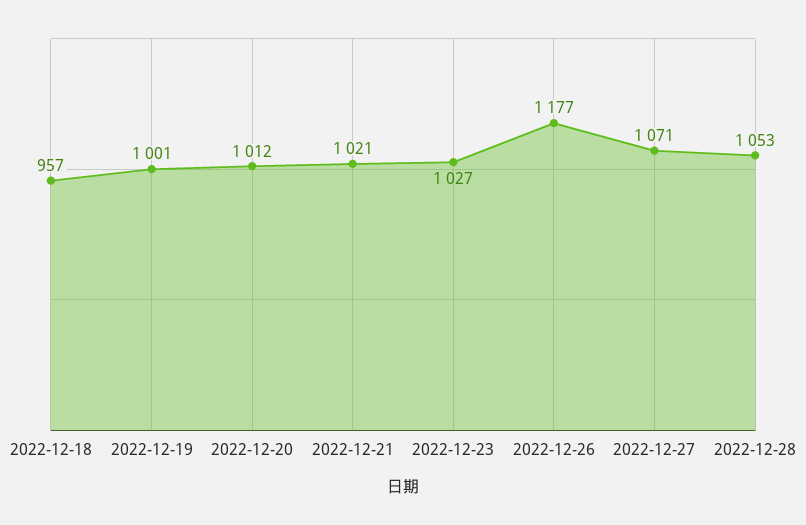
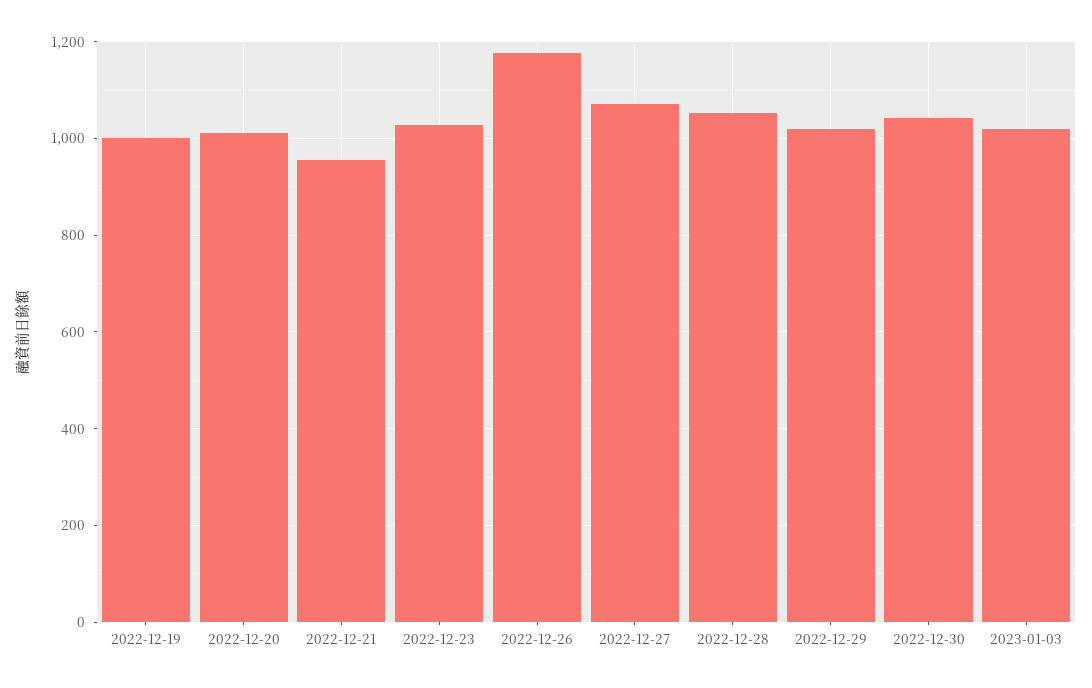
2022-12-18: 957 -> none
2022-12-21: 1021 -> 960
2022-12-29: none -> 1020
2022-12-30: none -> 1040
2023-01-03: none -> 1020

